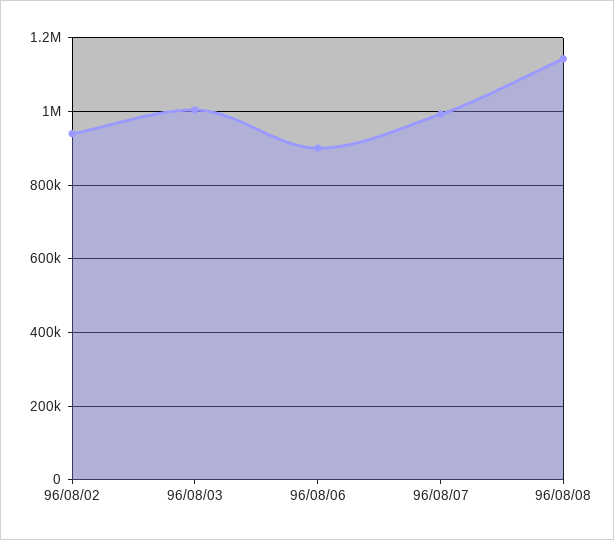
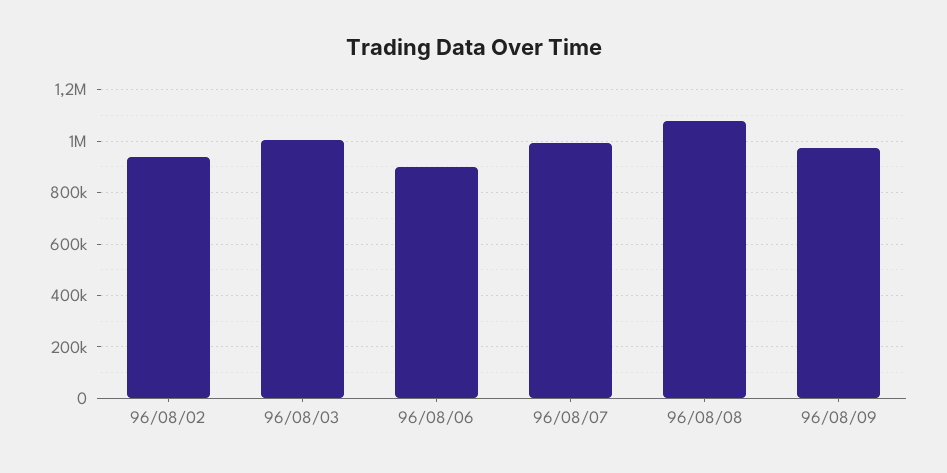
96/08/08: 1140000 -> 1075000
96/08/09: none -> 975000

